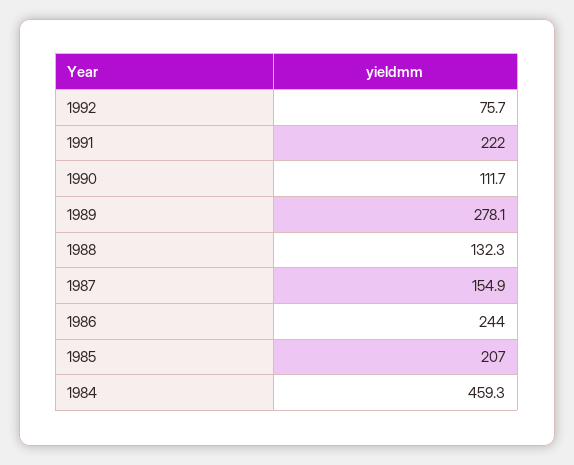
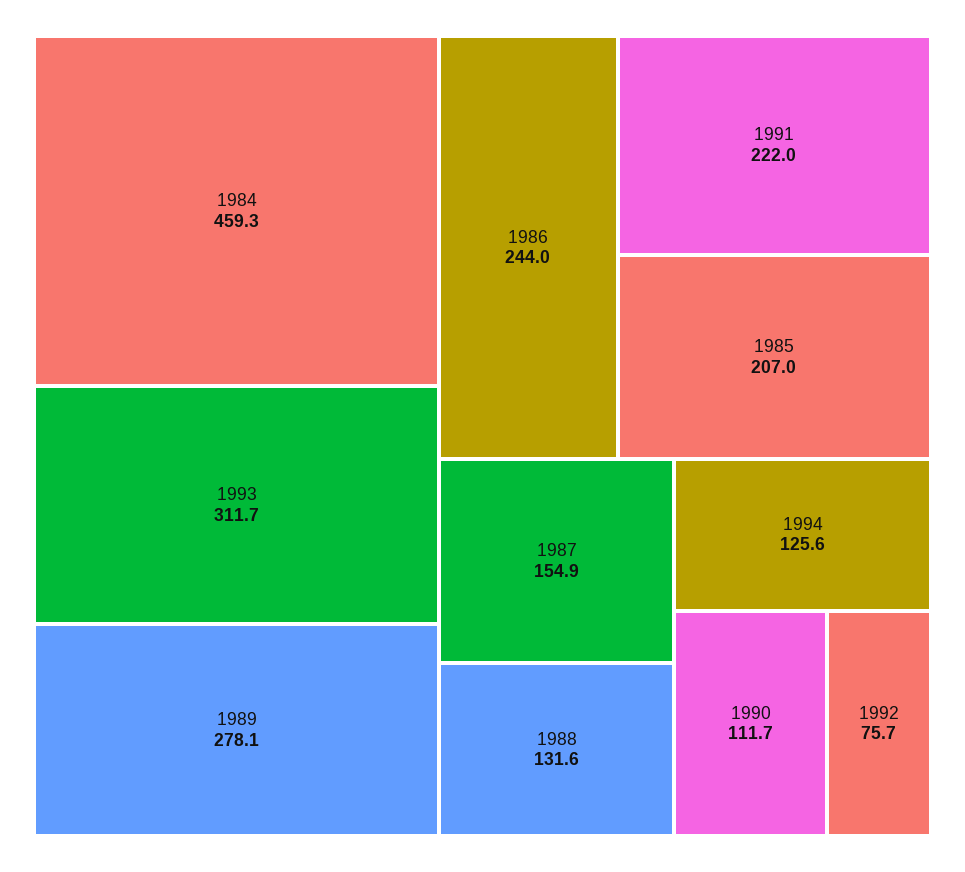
1988: 132.3 -> 131.6
1993: none -> 311.7
1994: none -> 125.6

